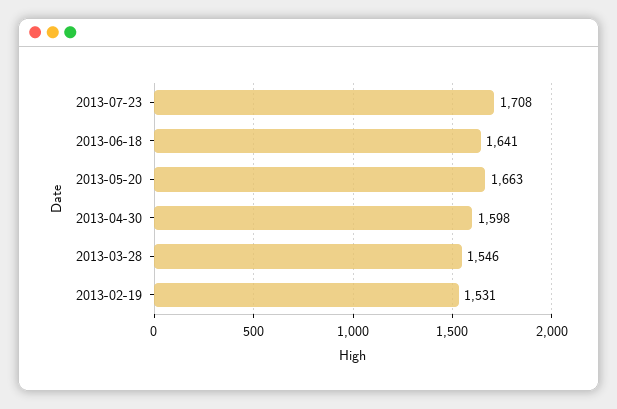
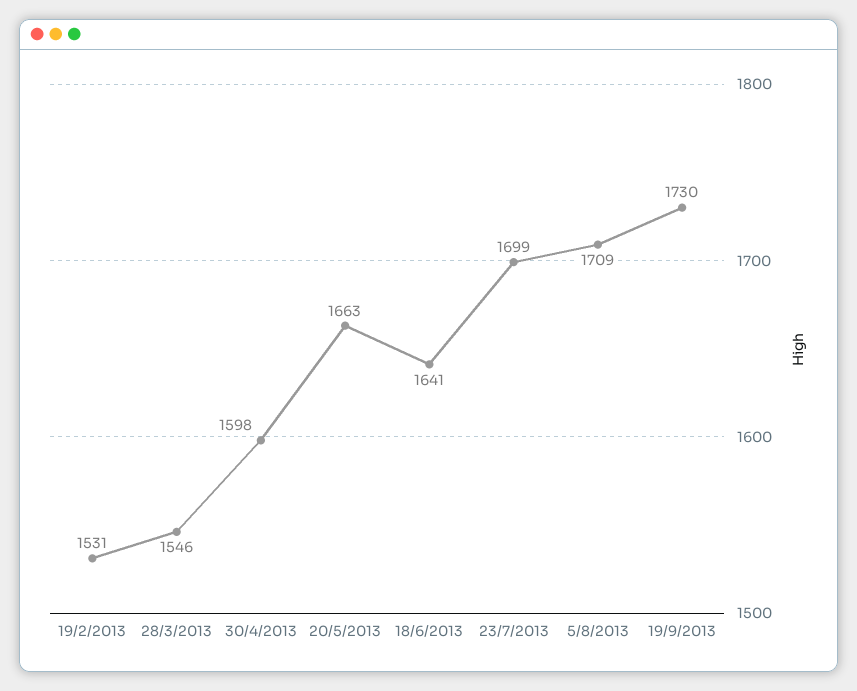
2013-07-23: 1708 -> 1699
5/8/2013: none -> 1709
19/9/2013: none -> 1730

